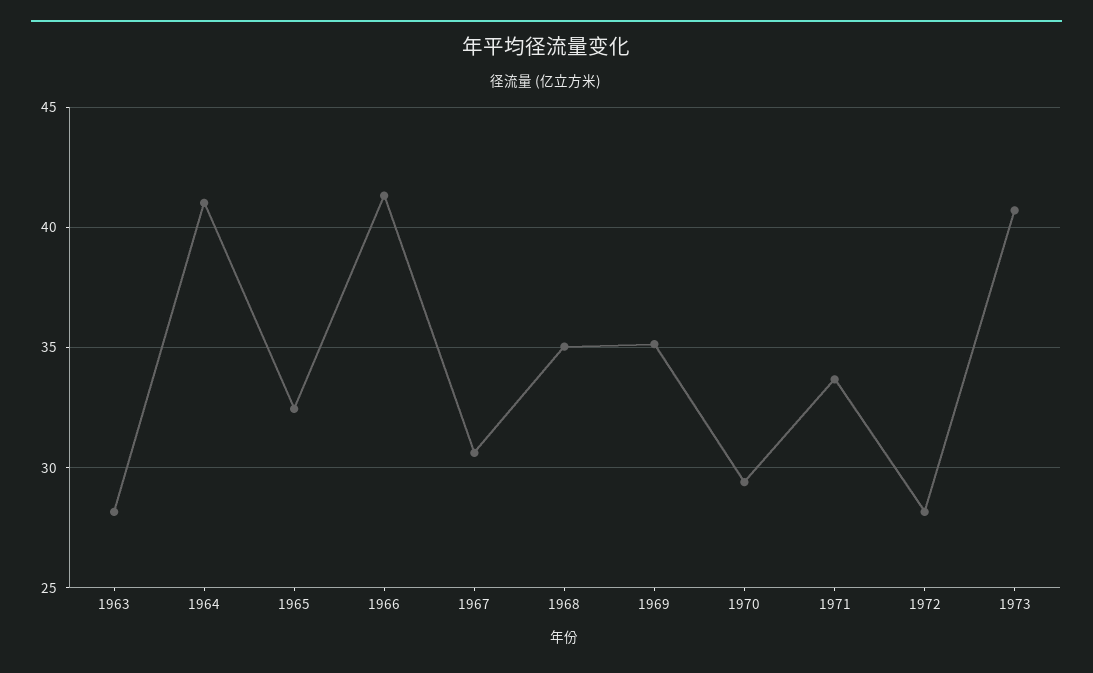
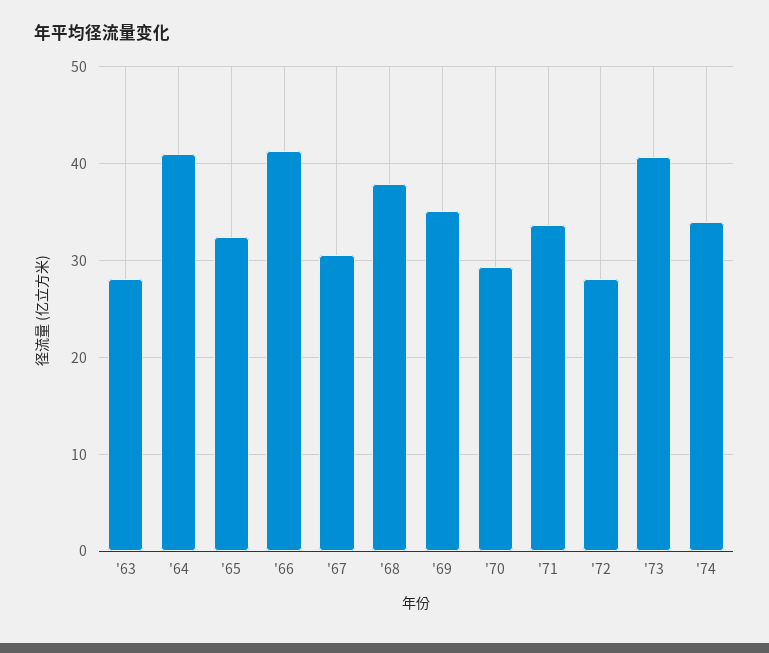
1968: 35 -> 38
'74: none -> 34

